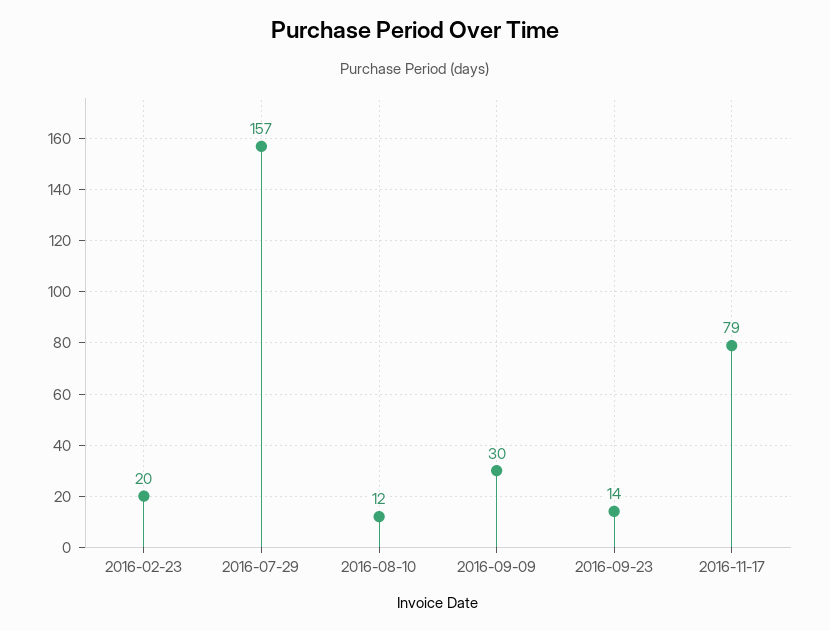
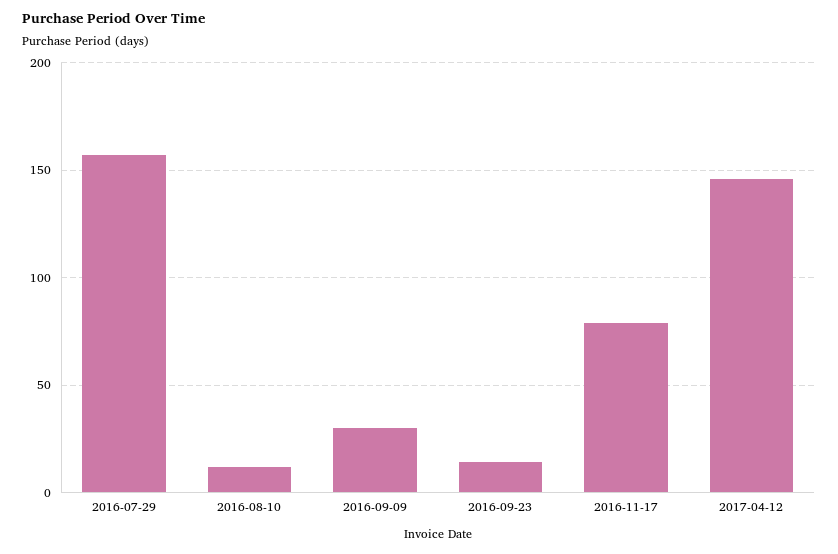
2016-02-23: 20 -> none
2017-04-12: none -> 145

